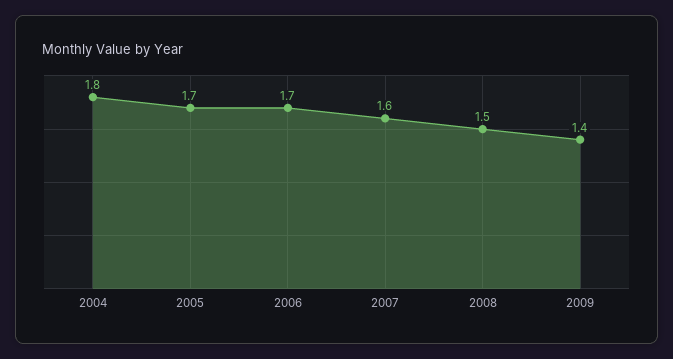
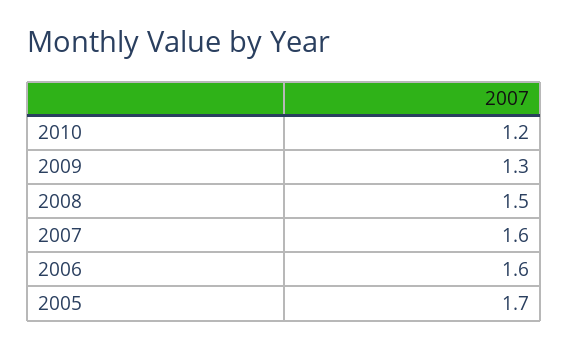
2004: 1.8 -> none
2006: 1.7 -> 1.6
2009: 1.4 -> 1.3
2010: none -> 1.2

